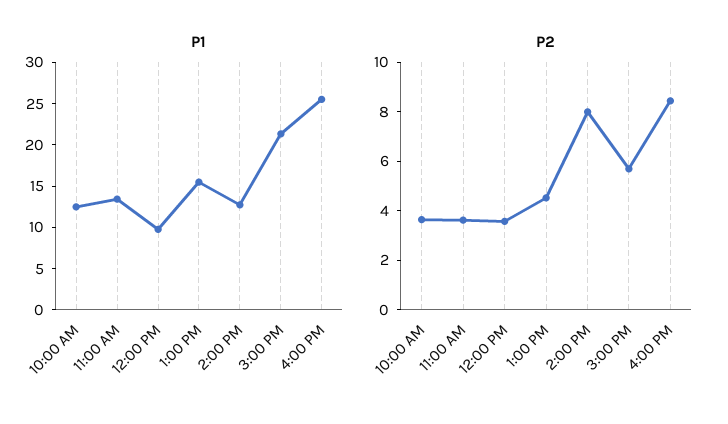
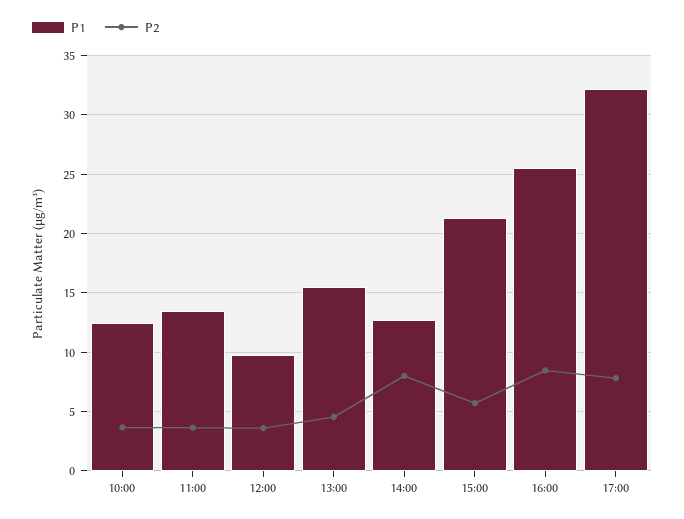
P1, 17:00: none -> 32
P2, 17:00: none -> 8

